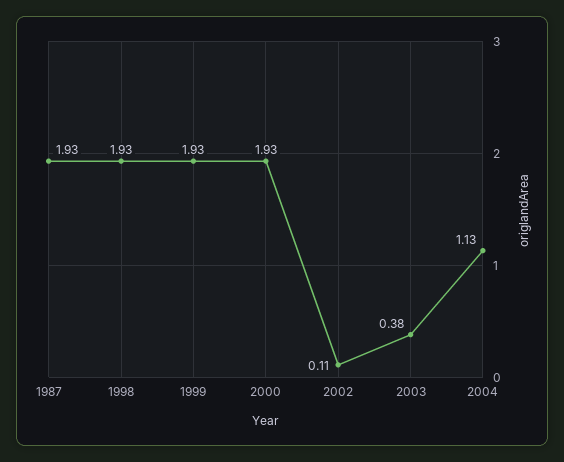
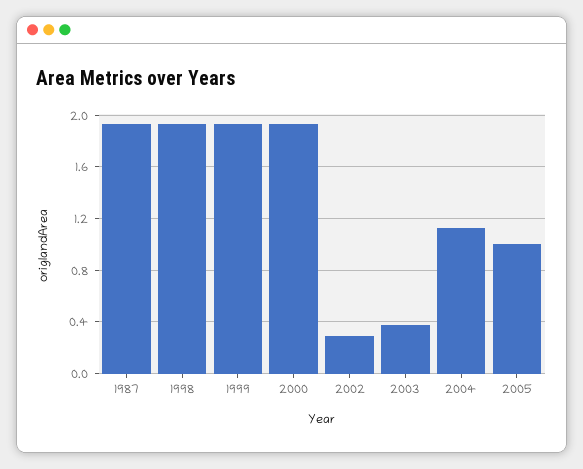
2002: 0.11 -> 0.3
2005: none -> 1

